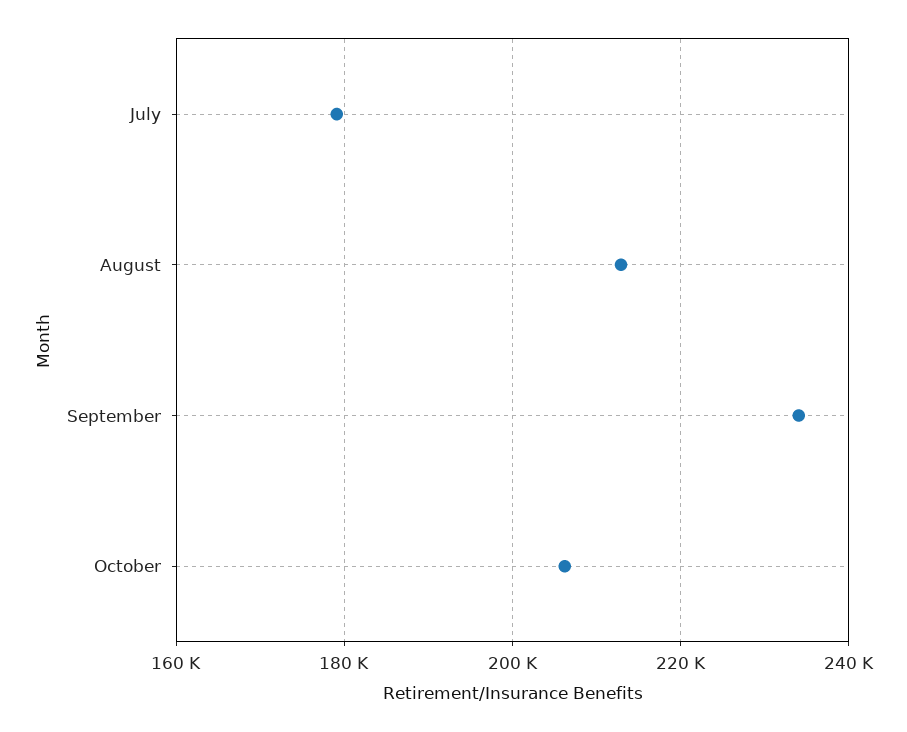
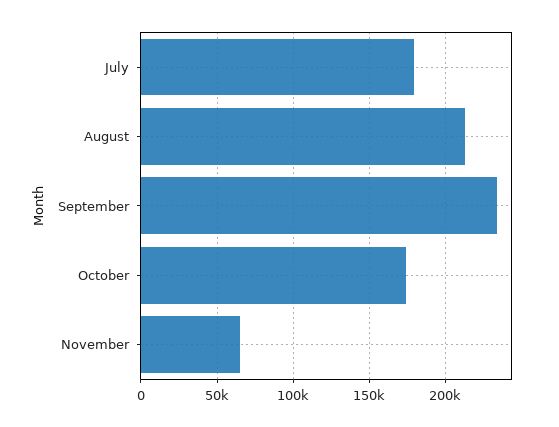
October: 206000 -> 175000
November: none -> 65000

